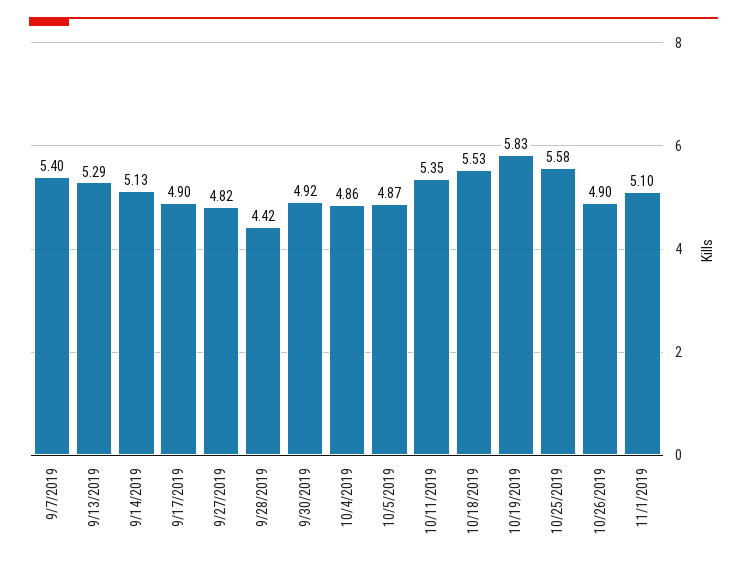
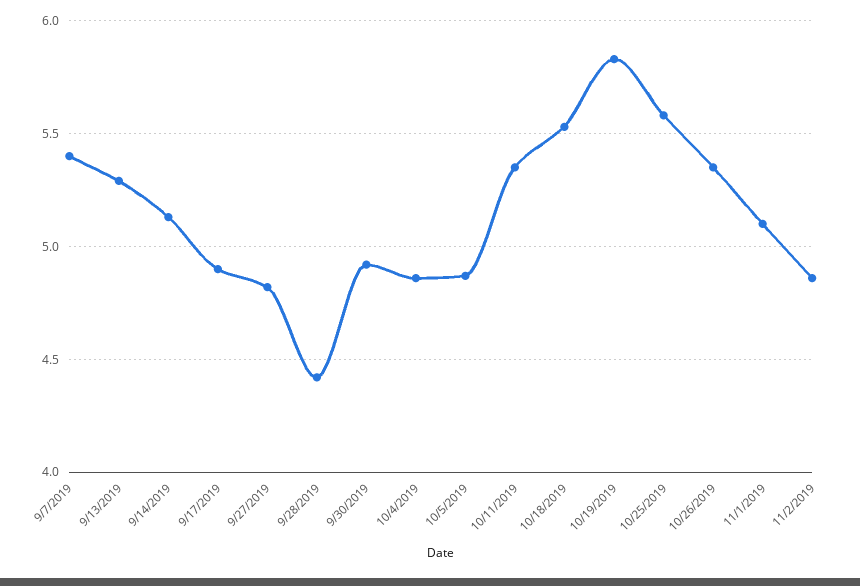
10/26/2019: 4.9 -> 5.35
11/2/2019: none -> 4.85

